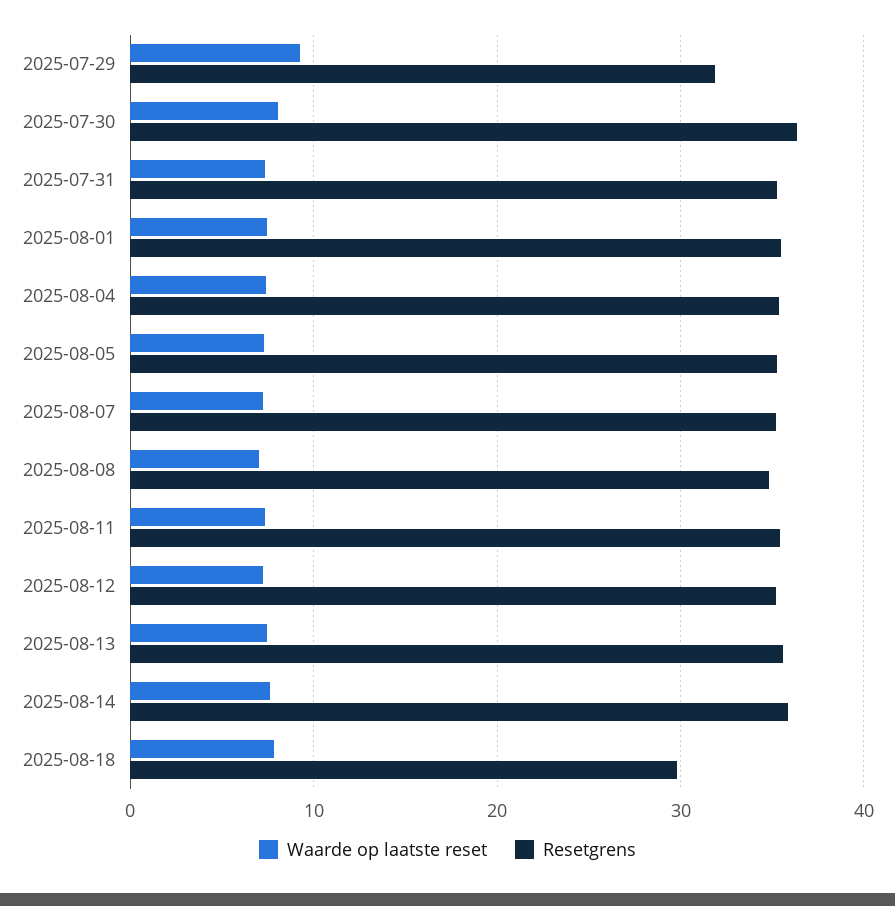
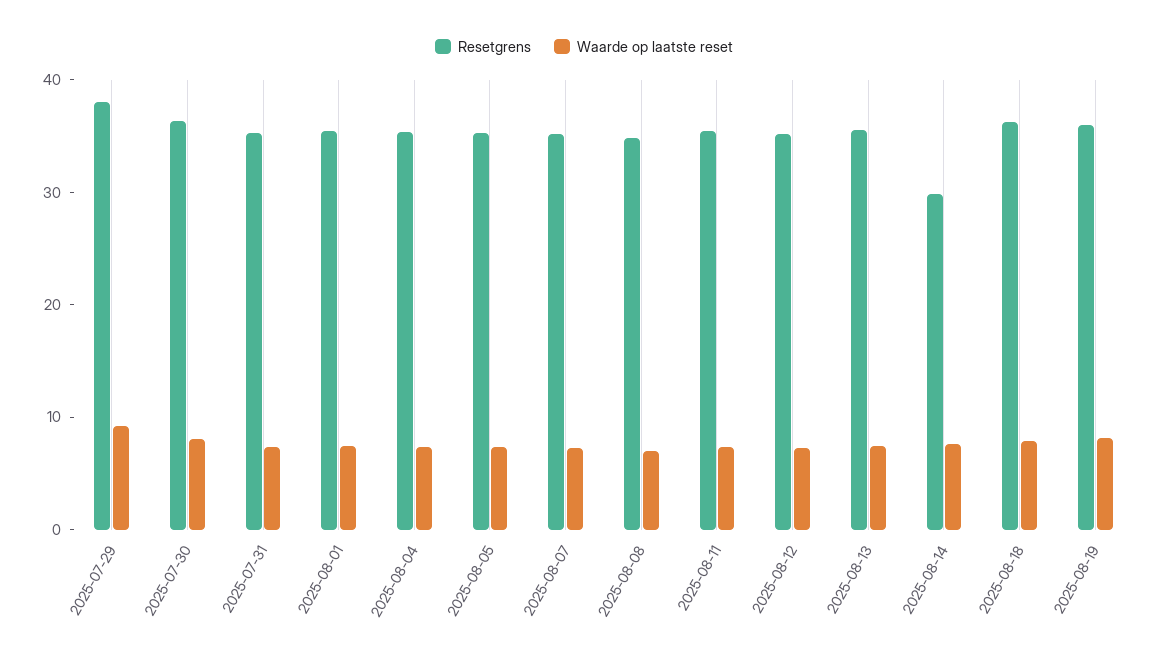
Resetgrens, 2025-07-29: 32 -> 38
Resetgrens, 2025-08-14: 36 -> 30
Resetgrens, 2025-08-18: 30 -> 36
Resetgrens, 2025-08-19: none -> 36
Waarde op laatste reset, 2025-08-19: none -> 8

